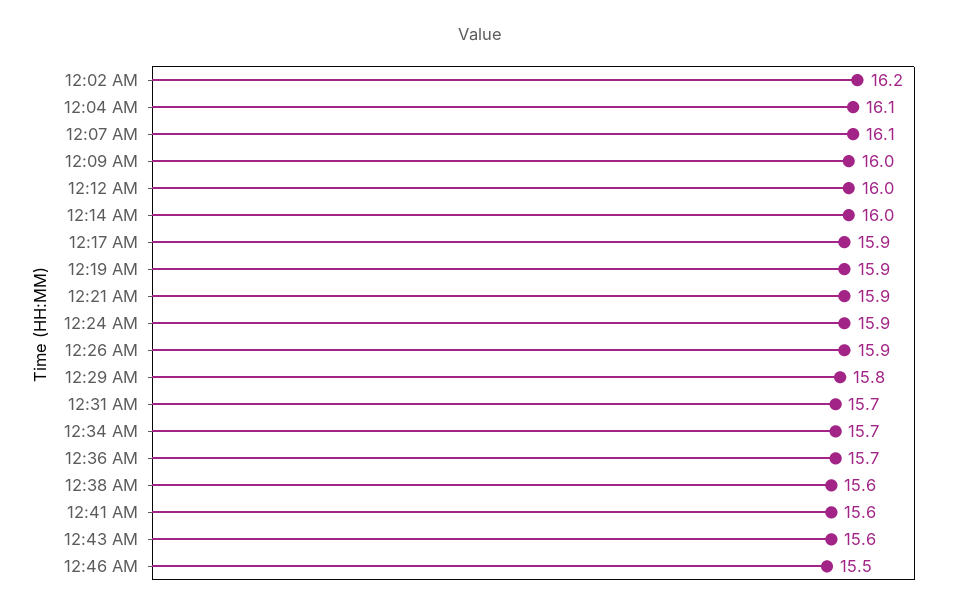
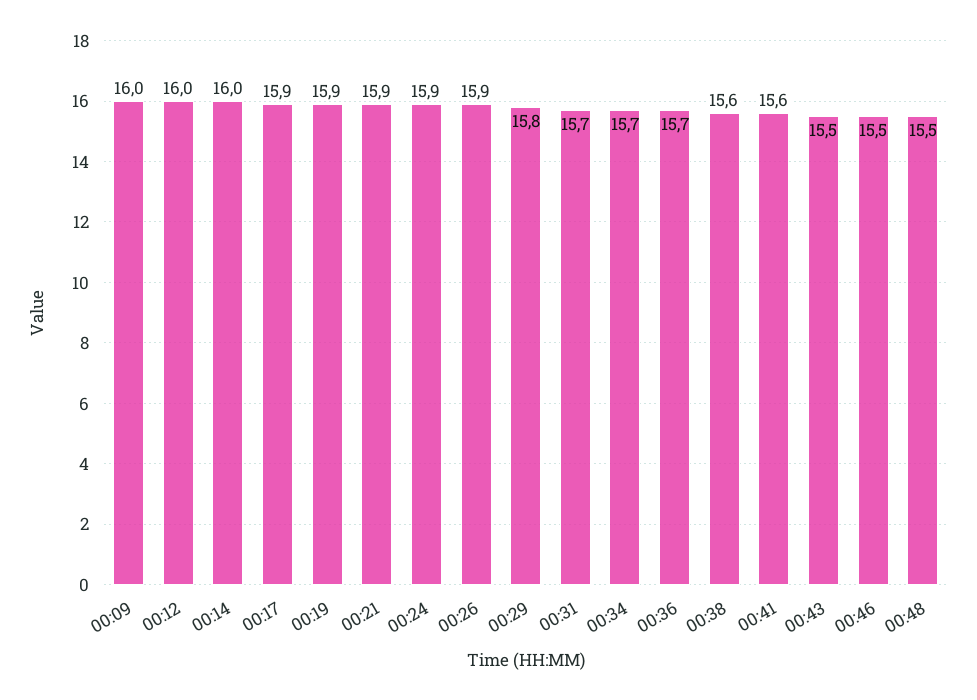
12:02 AM: 16.2 -> none
12:04 AM: 16.1 -> none
12:07 AM: 16.1 -> none
12:43 AM: 15.6 -> 15.5
00:48: none -> 15.5

